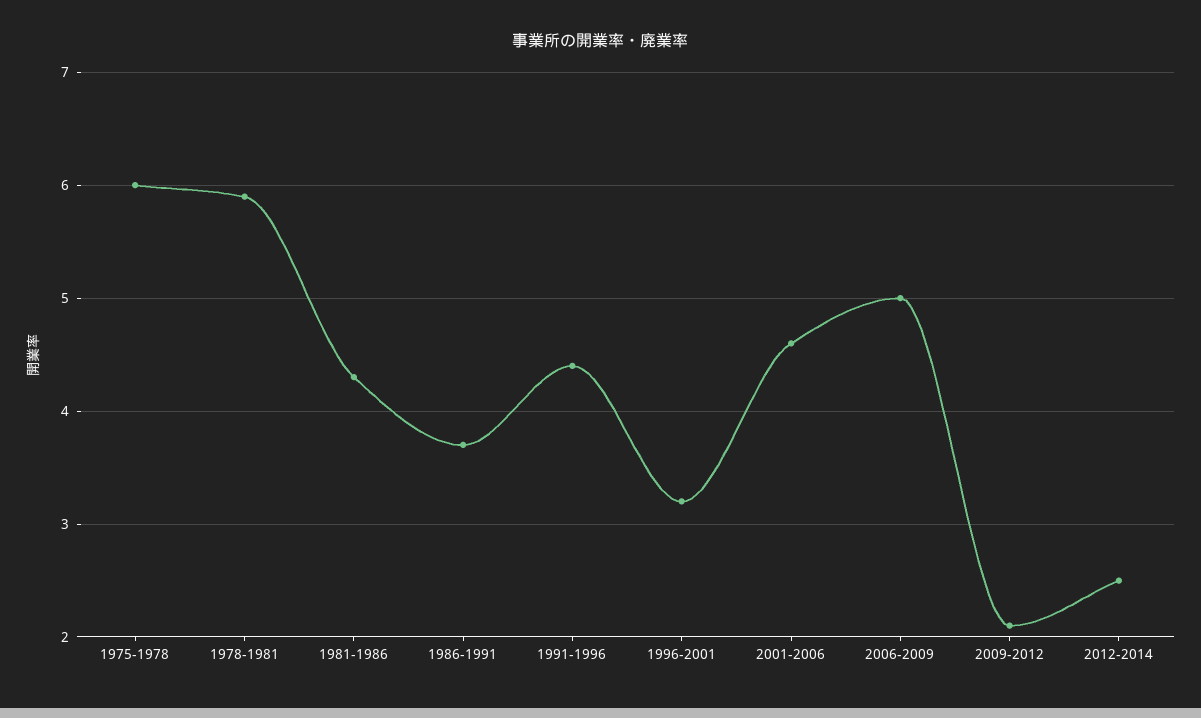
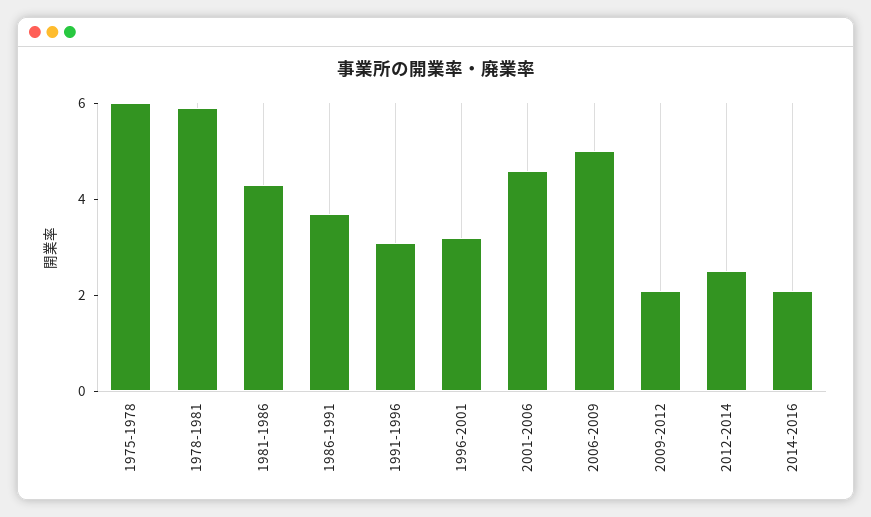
1991-1996: 4.4 -> 3
2014-2016: none -> 2

